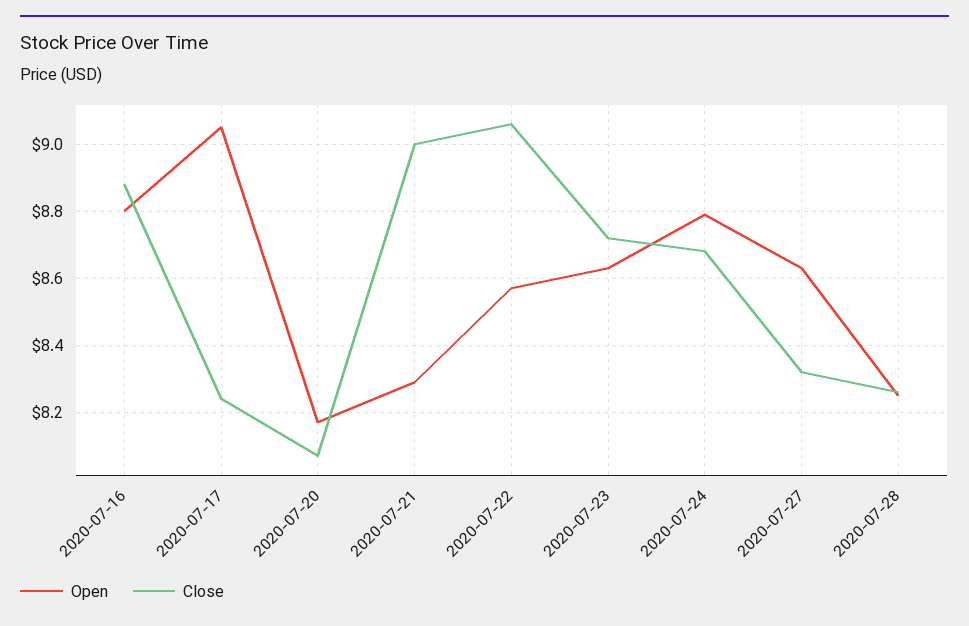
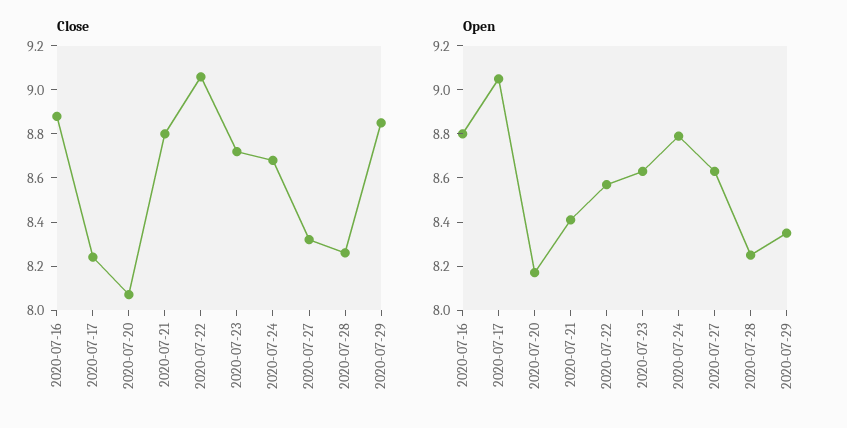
Open, 2020-07-21: 8.3 -> 8.4
Close, 2020-07-21: 9 -> 8.8
Close, 2020-07-29: none -> 8.85
Open, 2020-07-29: none -> 8.35

